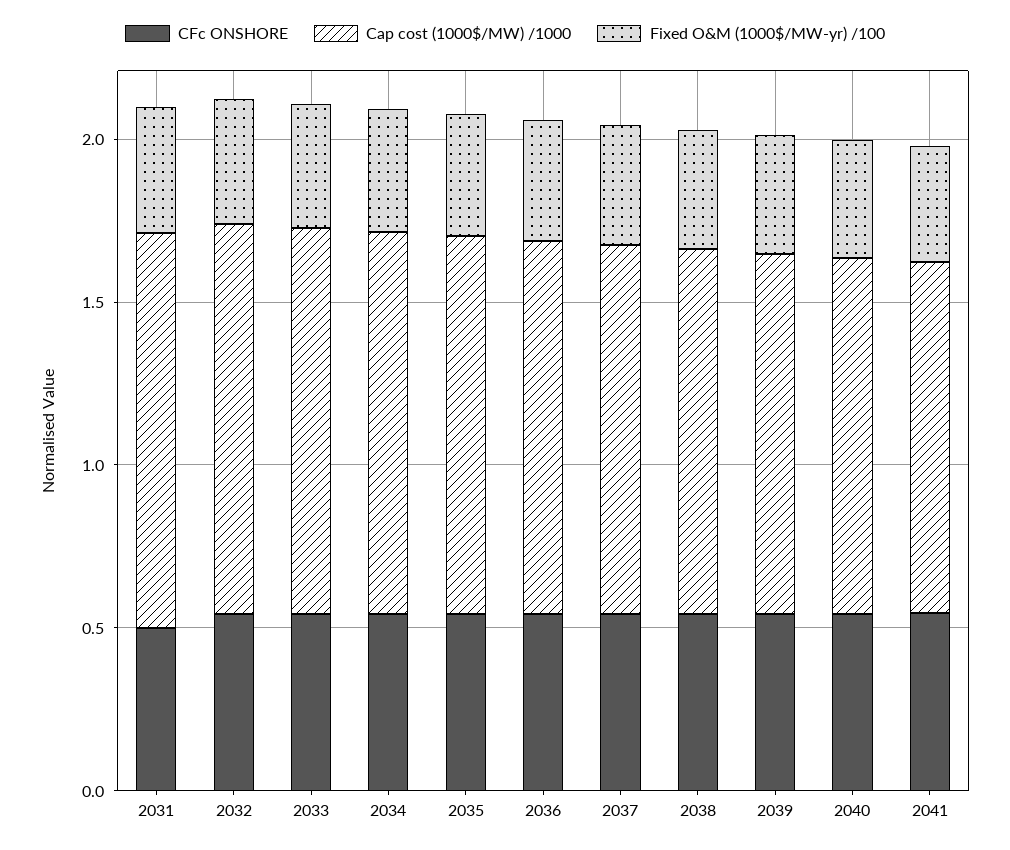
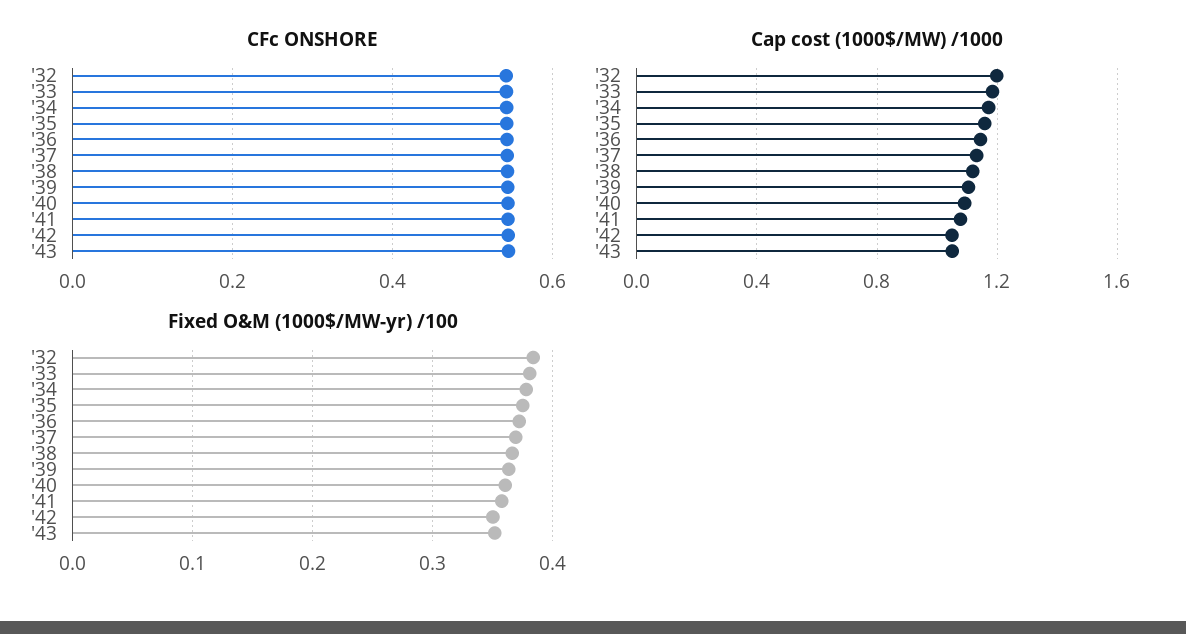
CFc ONSHORE, 2031: 0.5 -> none
Cap cost (1000$/MW) /1000, 2031: 1.2 -> none
Fixed O&M (1000$/MW-yr) /100, 2031: 0.4 -> none
CFc ONSHORE, '42: none -> 0.54
CFc ONSHORE, '43: none -> 0.54
Cap cost (1000$/MW) /1000, '42: none -> 1.05
Cap cost (1000$/MW) /1000, '43: none -> 1.05
Fixed O&M (1000$/MW-yr) /100, '42: none -> 0.35
Fixed O&M (1000$/MW-yr) /100, '43: none -> 0.35

